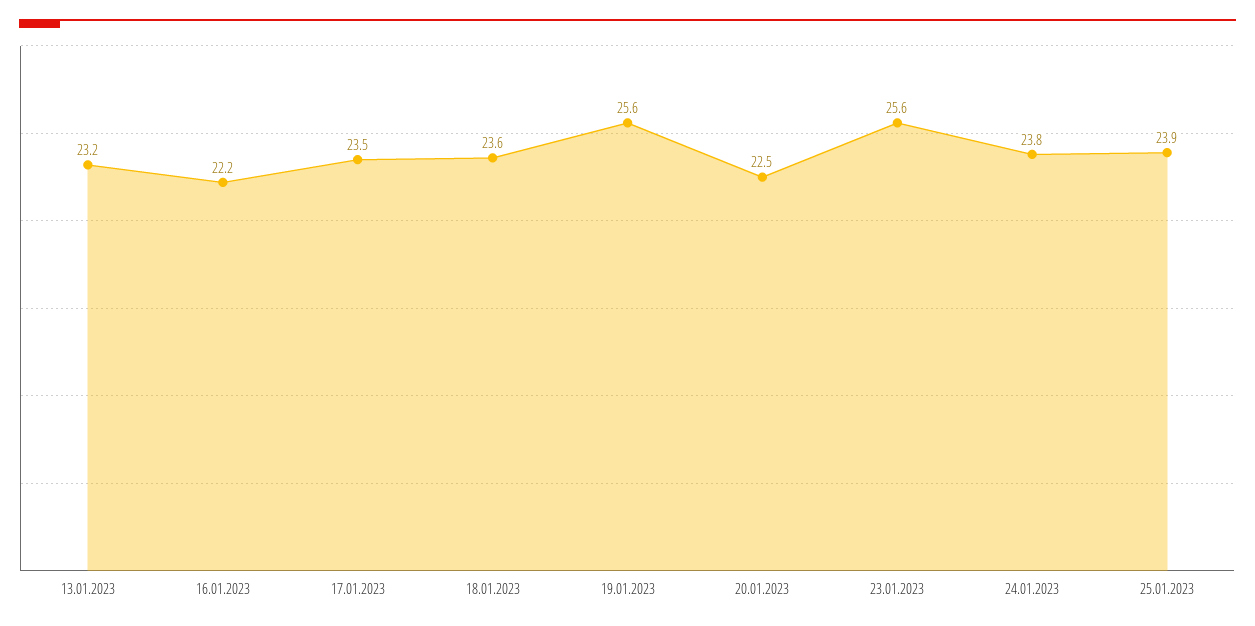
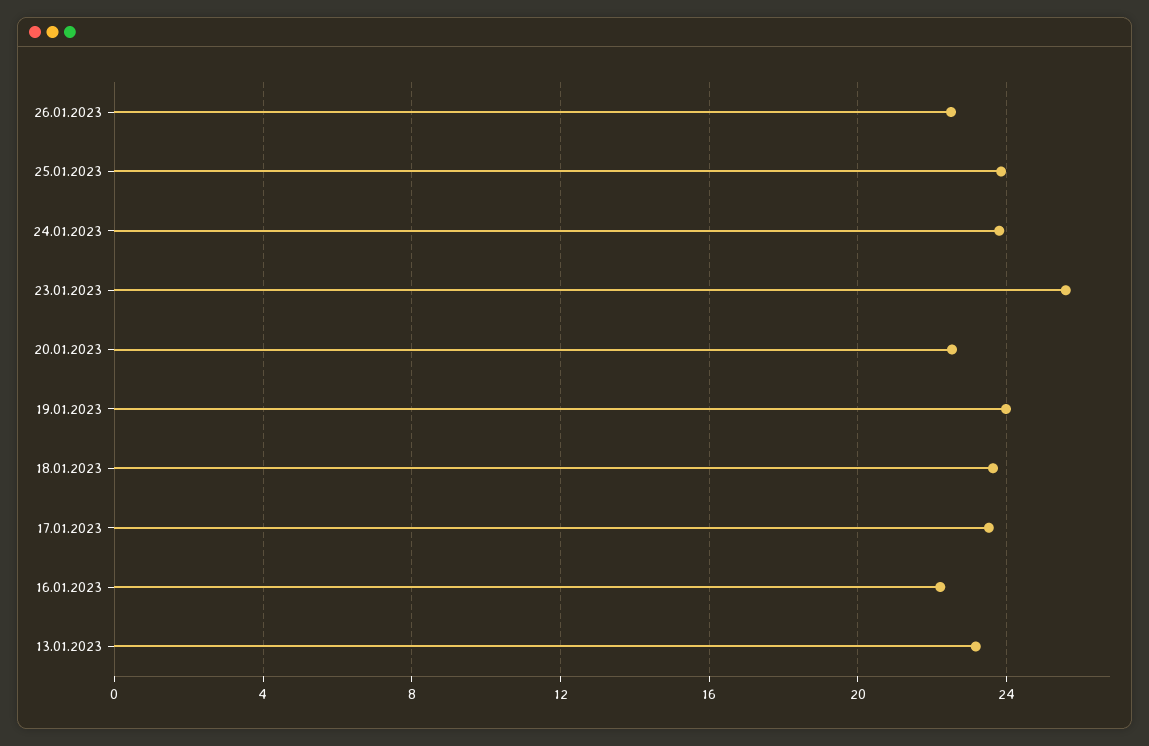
19.01.2023: 25.6 -> 24
26.01.2023: none -> 22.5

